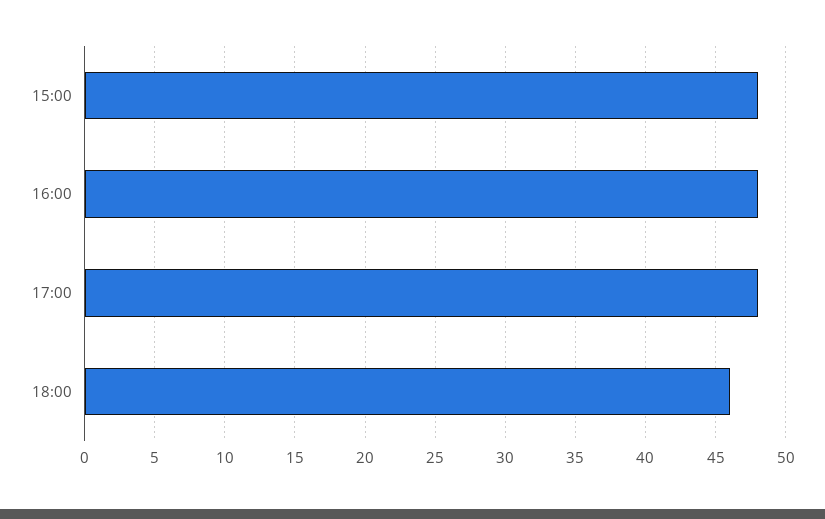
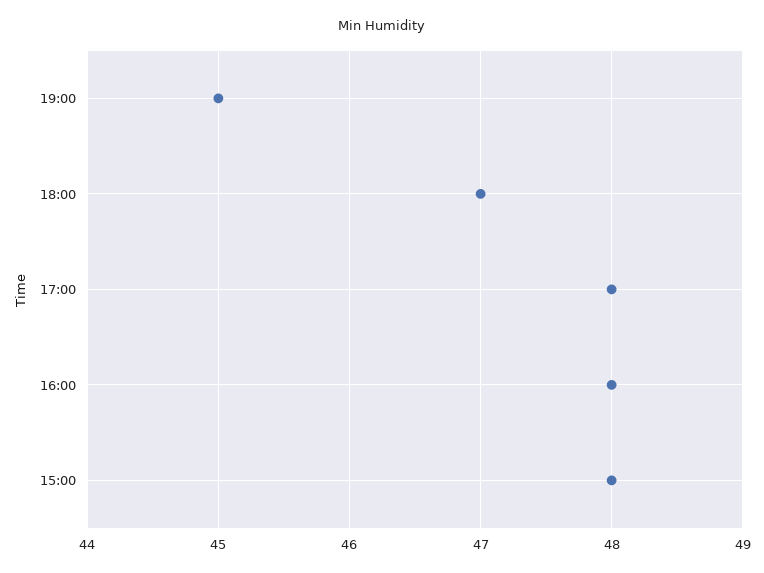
18:00: 46 -> 47
19:00: none -> 45

